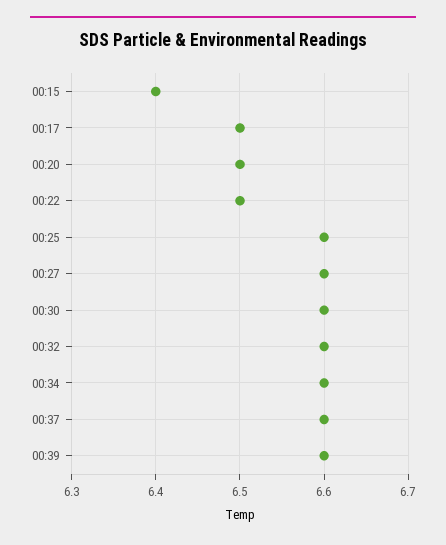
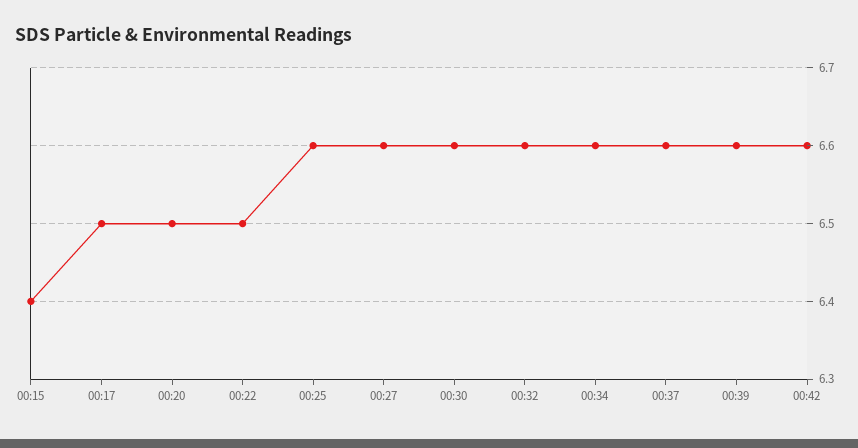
00:42: none -> 6.6

